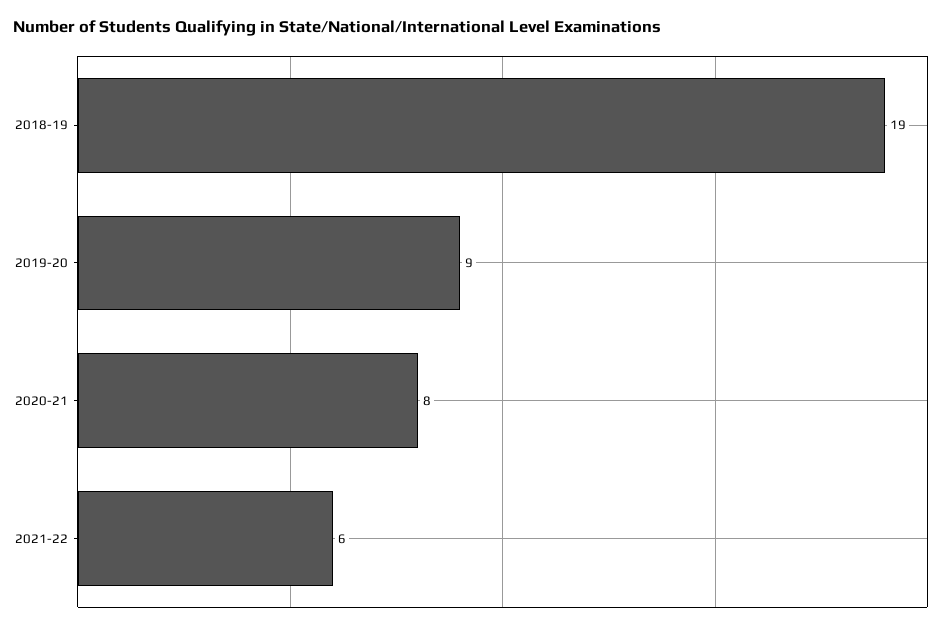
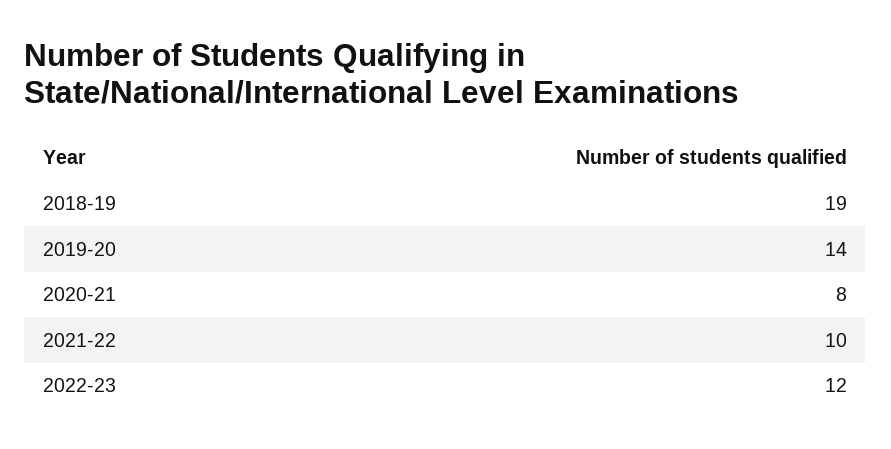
2019-20: 9 -> 14
2021-22: 6 -> 10
2022-23: none -> 12

